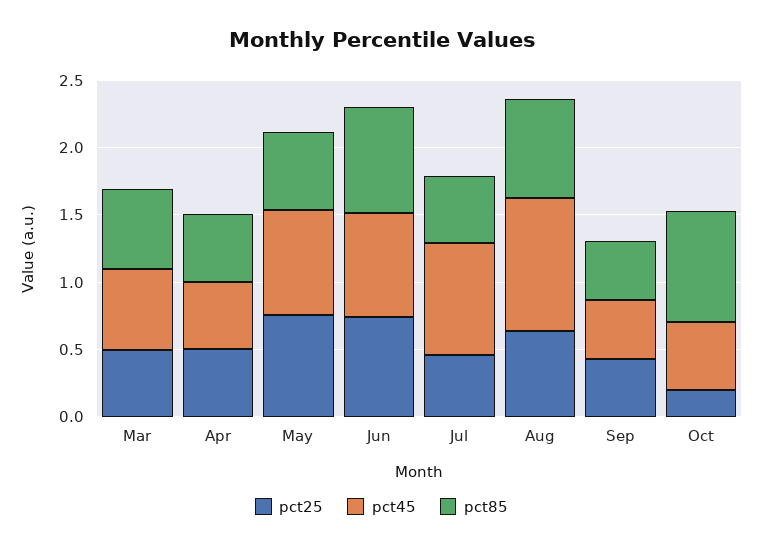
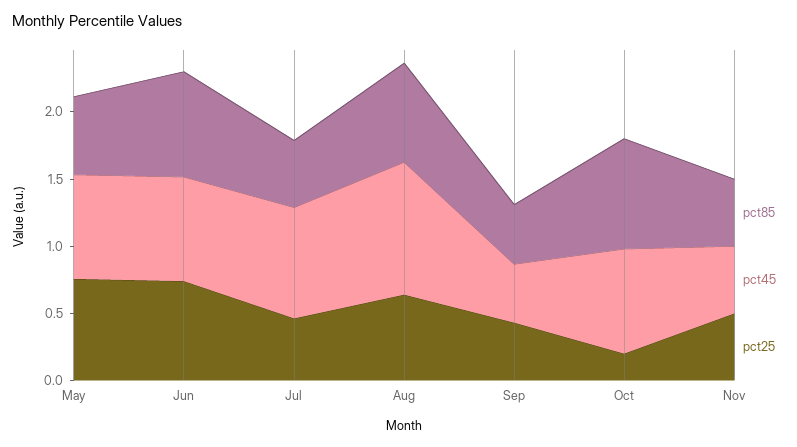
pct25, Mar: 0.5 -> none
pct45, Mar: 0.6 -> none
pct85, Mar: 0.6 -> none
pct25, Apr: 0.5 -> none
pct45, Apr: 0.5 -> none
pct85, Apr: 0.5 -> none
pct45, Oct: 0.5 -> 0.8
pct85, Nov: none -> 0.5
pct45, Nov: none -> 0.5
pct25, Nov: none -> 0.5

